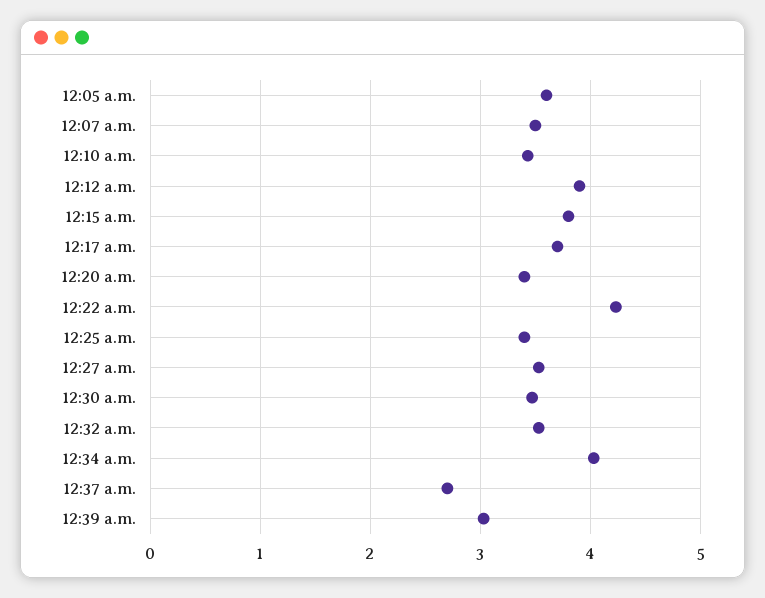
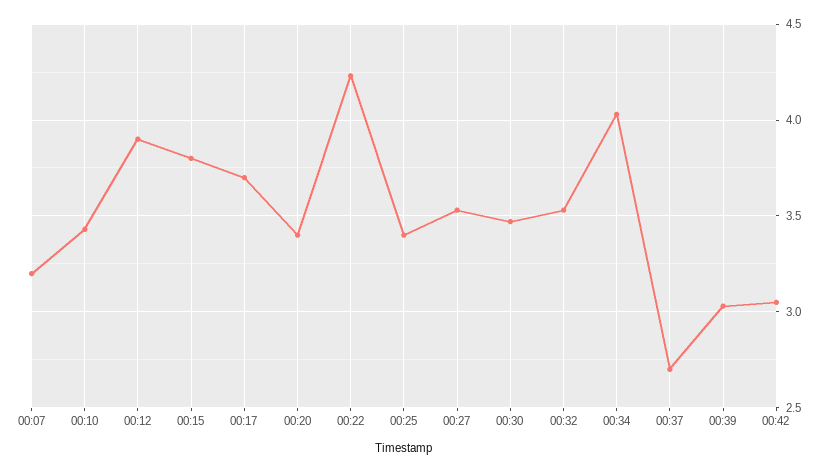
12:05 a.m.: 3.6 -> none
12:07 a.m.: 3.5 -> 3.2
00:42: none -> 3.05

